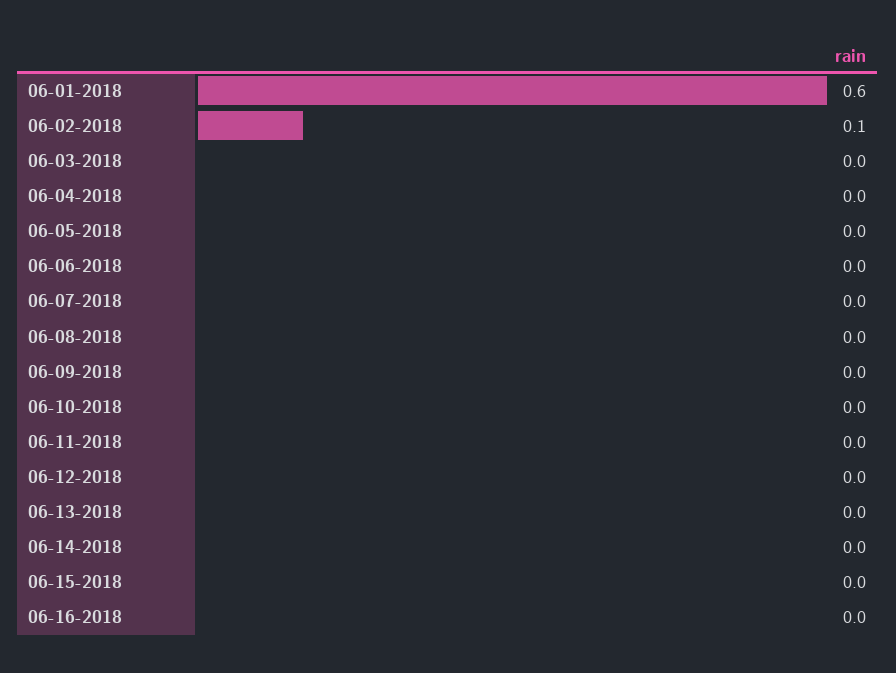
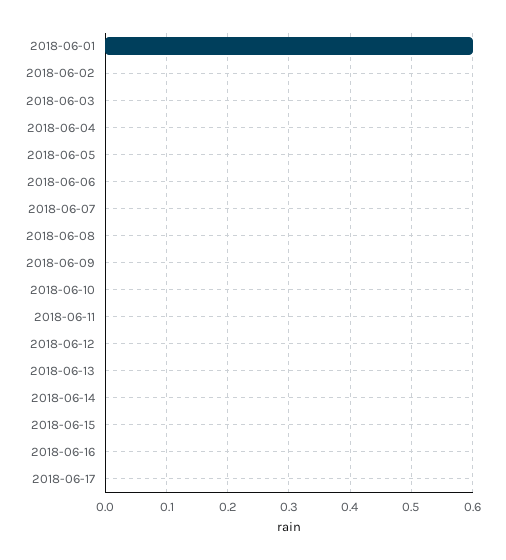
06-02-2018: 0.1 -> 0
2018-06-17: none -> 0

